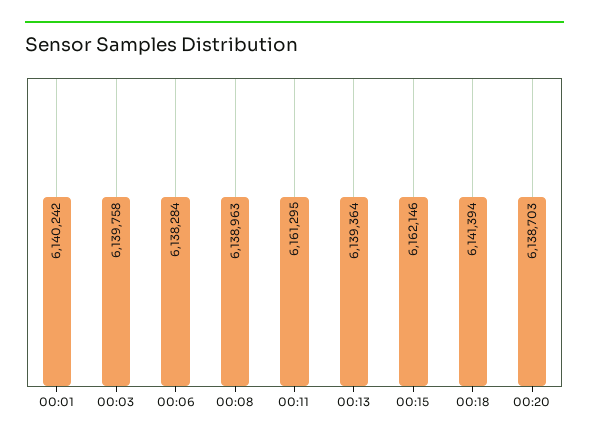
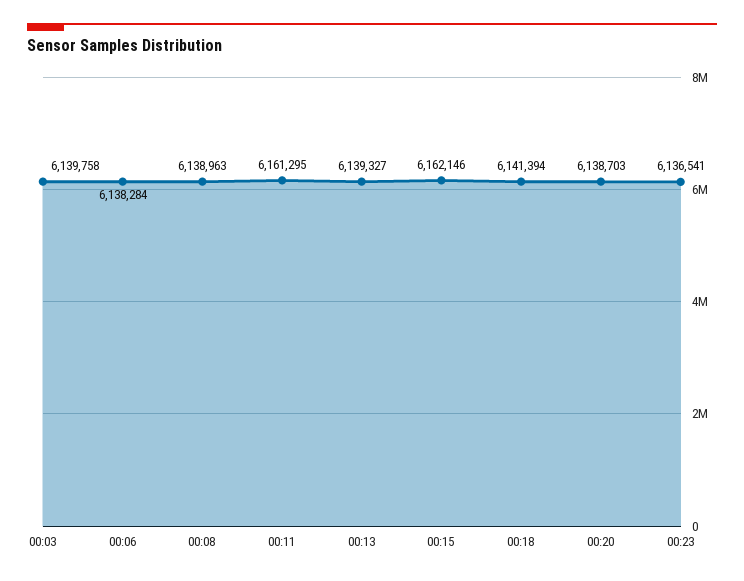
00:01: 6140242 -> none
00:13: 6139364 -> 6139327
00:23: none -> 6136541

